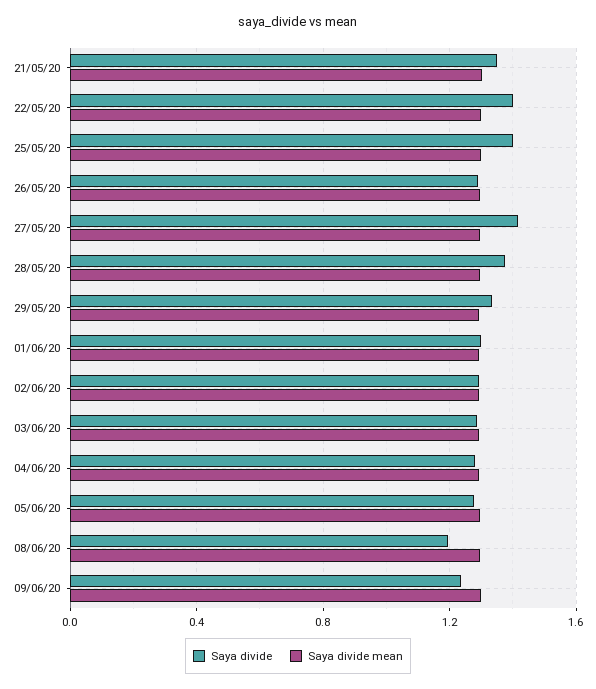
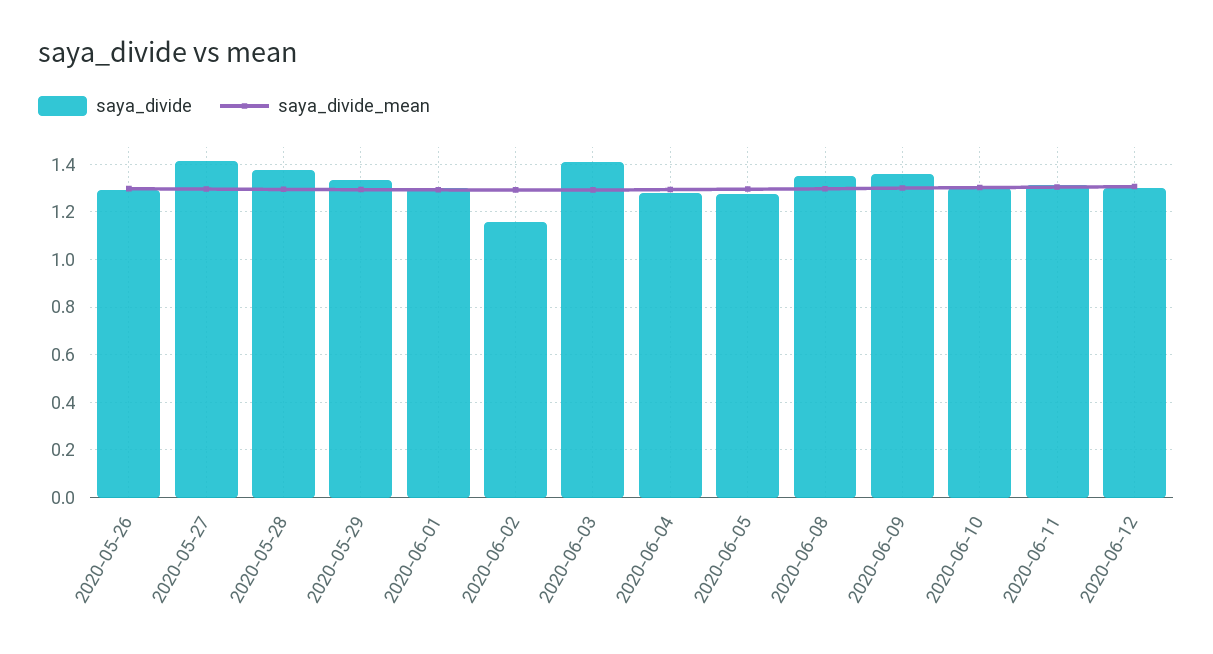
Saya divide, 21/05/20: 1.35 -> none
Saya divide mean, 21/05/20: 1.3 -> none
Saya divide, 22/05/20: 1.4 -> none
Saya divide mean, 22/05/20: 1.3 -> none
Saya divide, 25/05/20: 1.4 -> none
Saya divide mean, 25/05/20: 1.3 -> none
Saya divide, 02/06/20: 1.3 -> 1.15
Saya divide, 03/06/20: 1.3 -> 1.4
Saya divide, 08/06/20: 1.2 -> 1.35
Saya divide, 09/06/20: 1.25 -> 1.35
Saya divide, 2020-06-10: none -> 1.3
Saya divide mean, 2020-06-10: none -> 1.3
Saya divide, 2020-06-11: none -> 1.3
Saya divide mean, 2020-06-11: none -> 1.3
Saya divide, 2020-06-12: none -> 1.3
Saya divide mean, 2020-06-12: none -> 1.3

